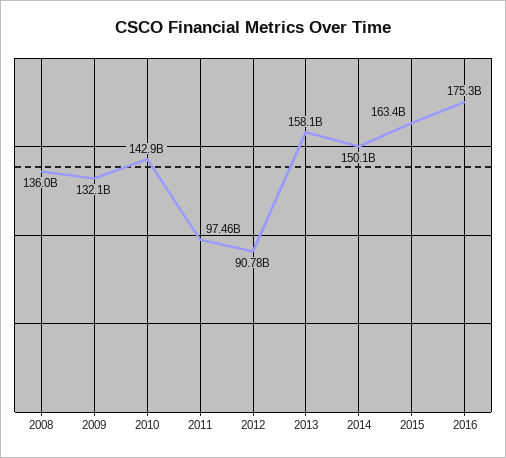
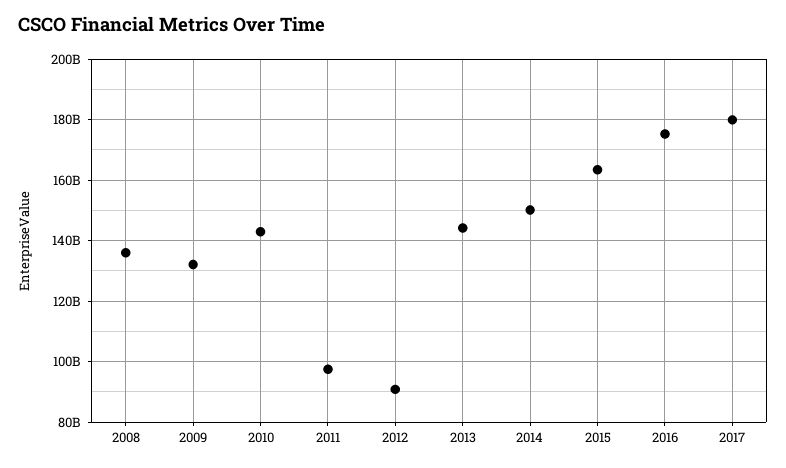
2013: 158100000000 -> 144000000000
2017: none -> 180000000000

